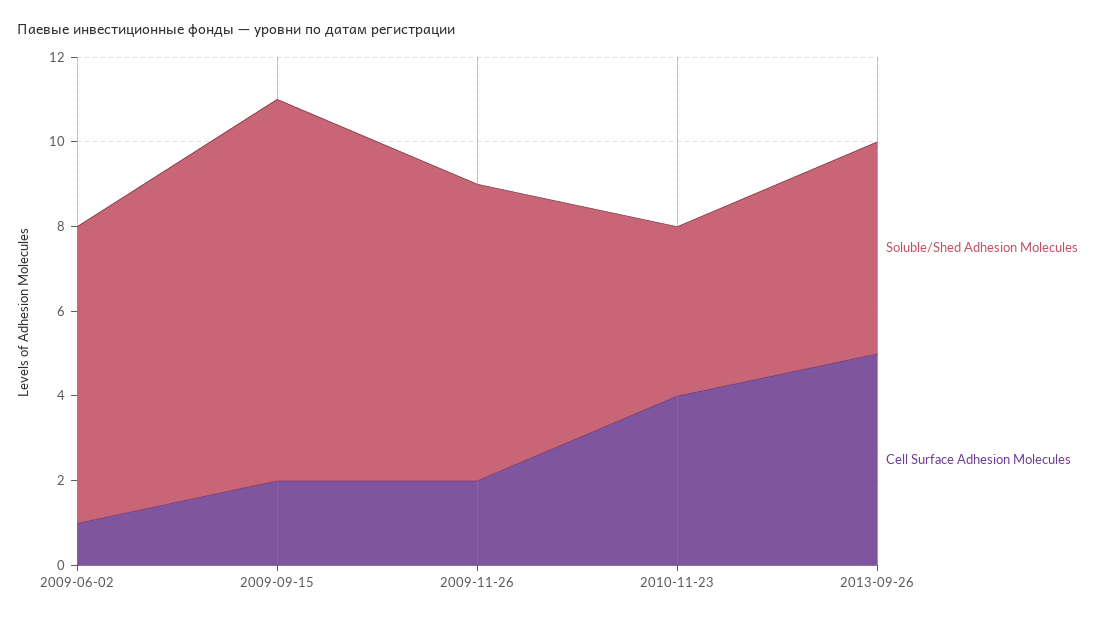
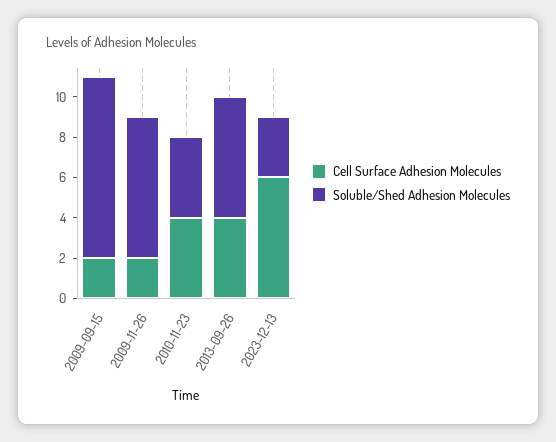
Soluble/Shed Adhesion Molecules, 2009-06-02: 7 -> none
Cell Surface Adhesion Molecules, 2009-06-02: 1 -> none
Soluble/Shed Adhesion Molecules, 2013-09-26: 5 -> 6
Cell Surface Adhesion Molecules, 2013-09-26: 5 -> 4
Cell Surface Adhesion Molecules, 2023-12-13: none -> 6
Soluble/Shed Adhesion Molecules, 2023-12-13: none -> 3

